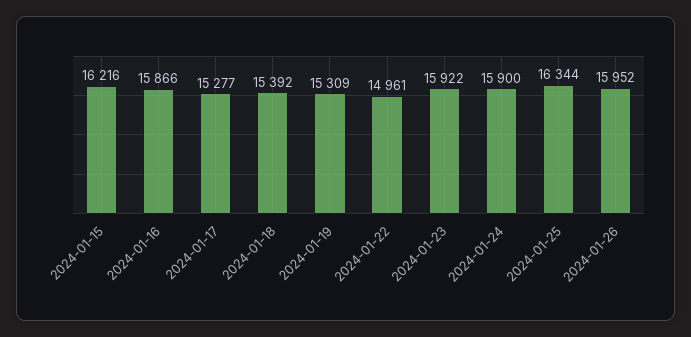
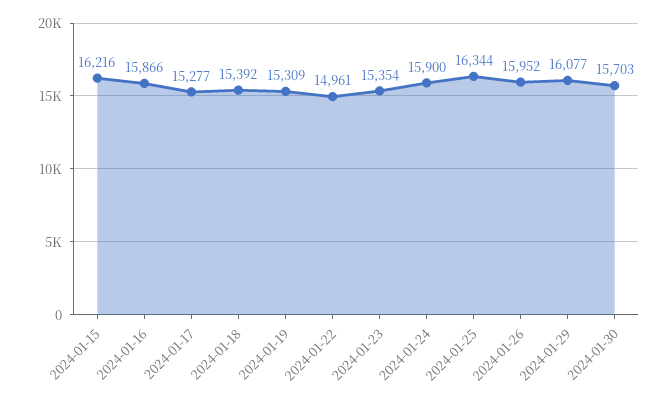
2024-01-23: 15922 -> 15354
2024-01-29: none -> 16077
2024-01-30: none -> 15703

